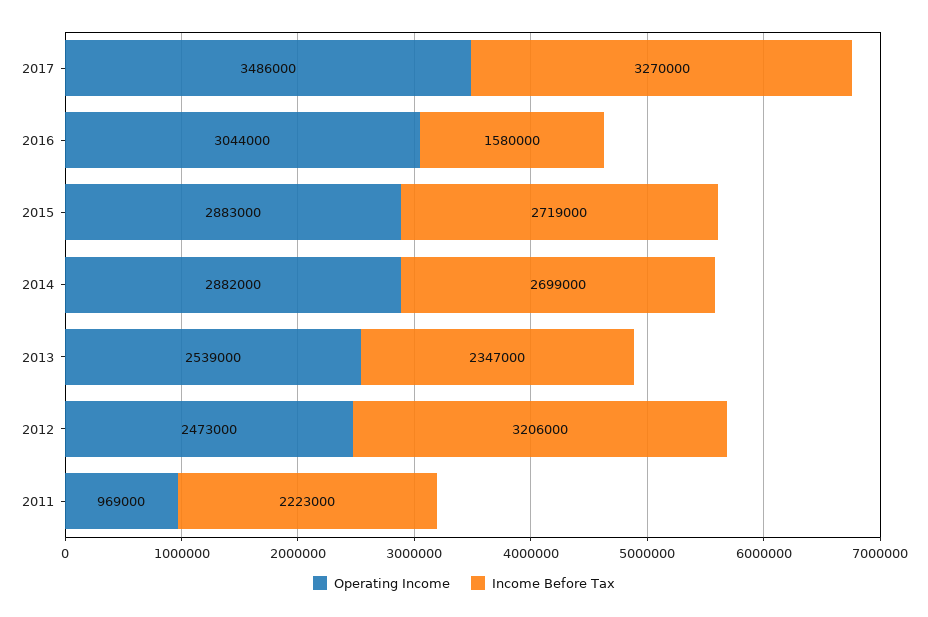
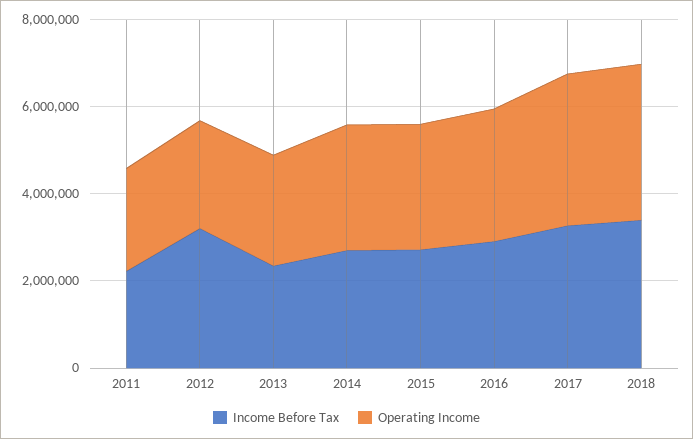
Income Before Tax, 2016: 1580000 -> 3000000
Operating Income, 2011: 969000 -> 2500000
Income Before Tax, 2018: none -> 3500000
Operating Income, 2018: none -> 3500000

